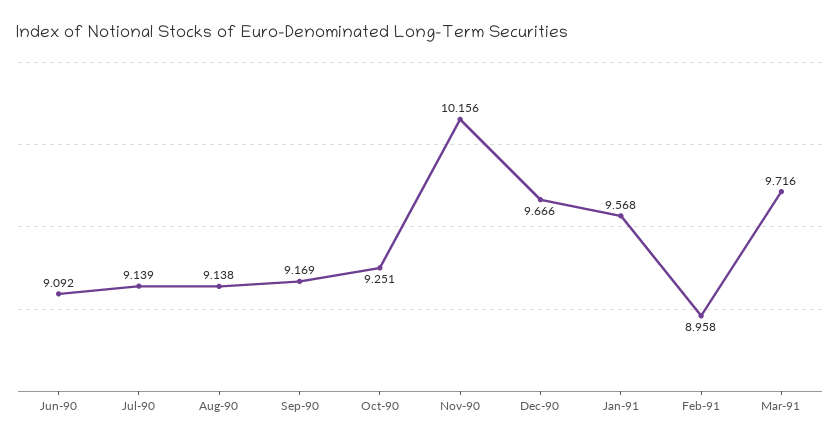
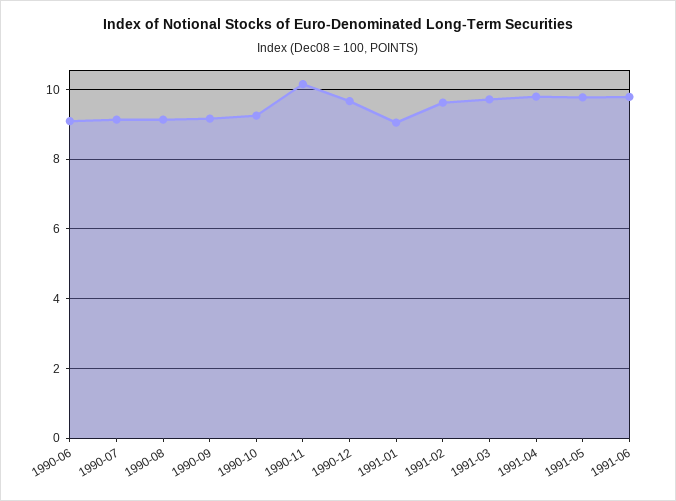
Jan-91: 9.568 -> 9
Feb-91: 8.958 -> 9.6
1991-04: none -> 9.8
1991-05: none -> 9.8
1991-06: none -> 9.8

